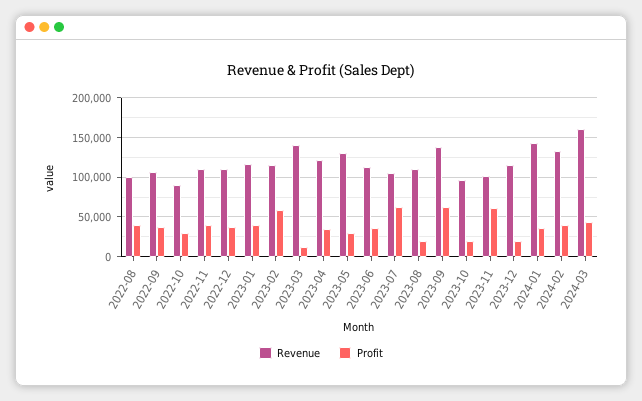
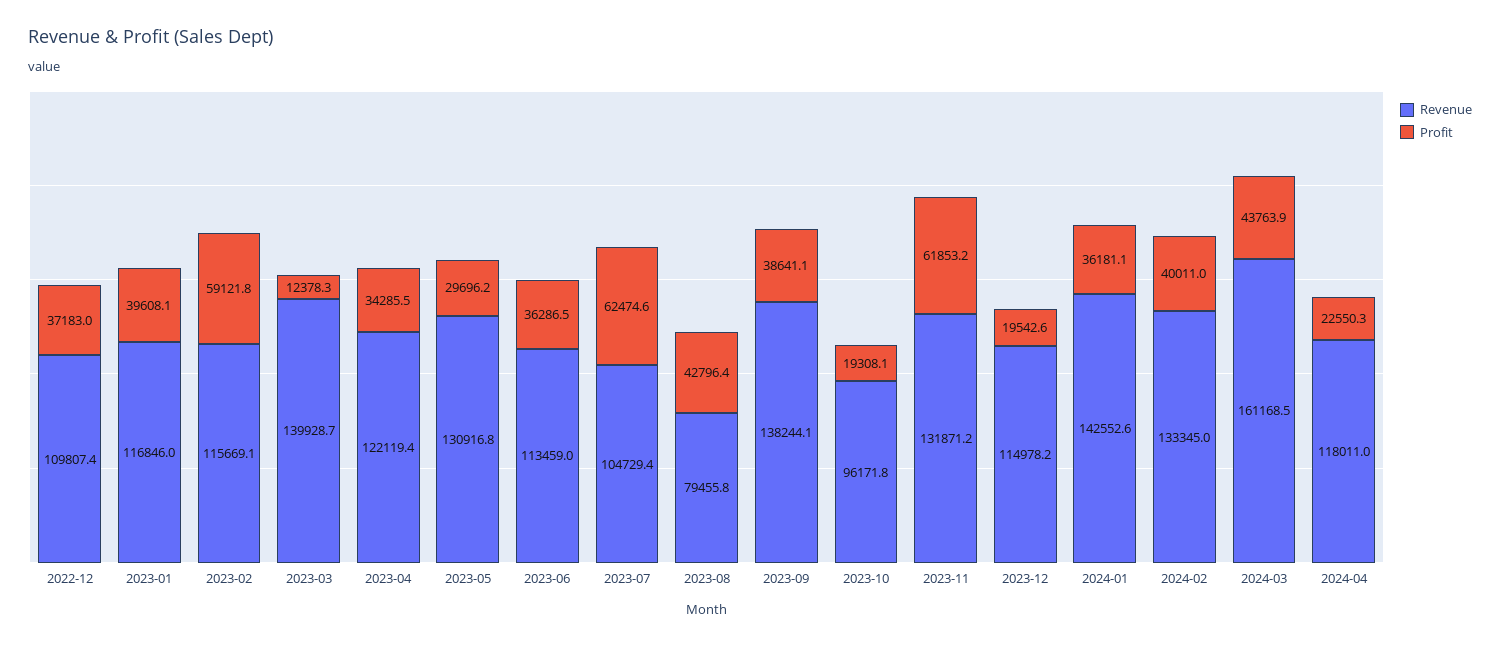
Revenue, 2022-08: 100000 -> none
Profit, 2022-08: 40000 -> none
Revenue, 2022-09: 110000 -> none
Profit, 2022-09: 40000 -> none
Revenue, 2022-10: 90000 -> none
Profit, 2022-10: 30000 -> none
Revenue, 2022-11: 110000 -> none
Profit, 2022-11: 40000 -> none
Revenue, 2023-08: 110000 -> 79455.8
Profit, 2023-08: 20000 -> 42796.4
Profit, 2023-09: 60000 -> 38641.1
Revenue, 2023-11: 100000 -> 131871.2
Revenue, 2024-04: none -> 118011
Profit, 2024-04: none -> 22550.3

